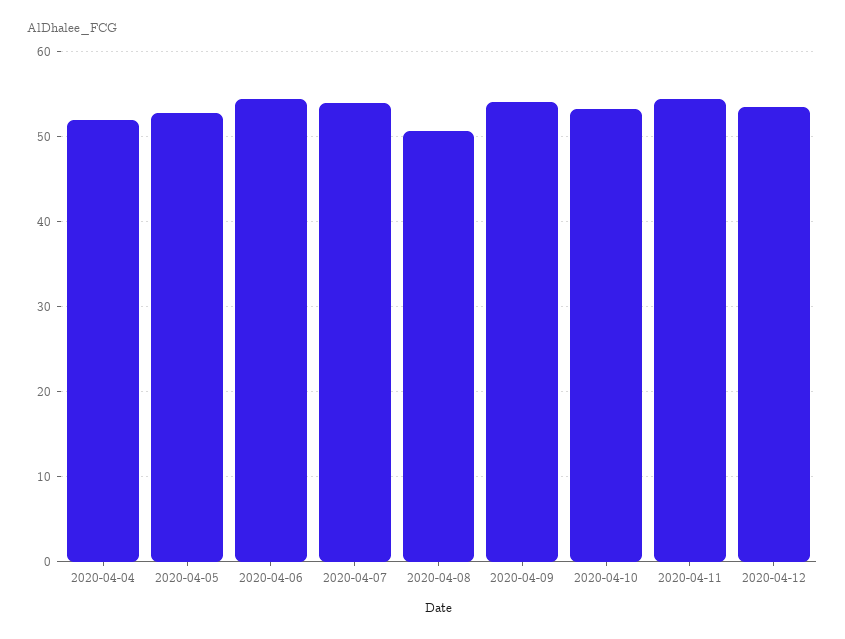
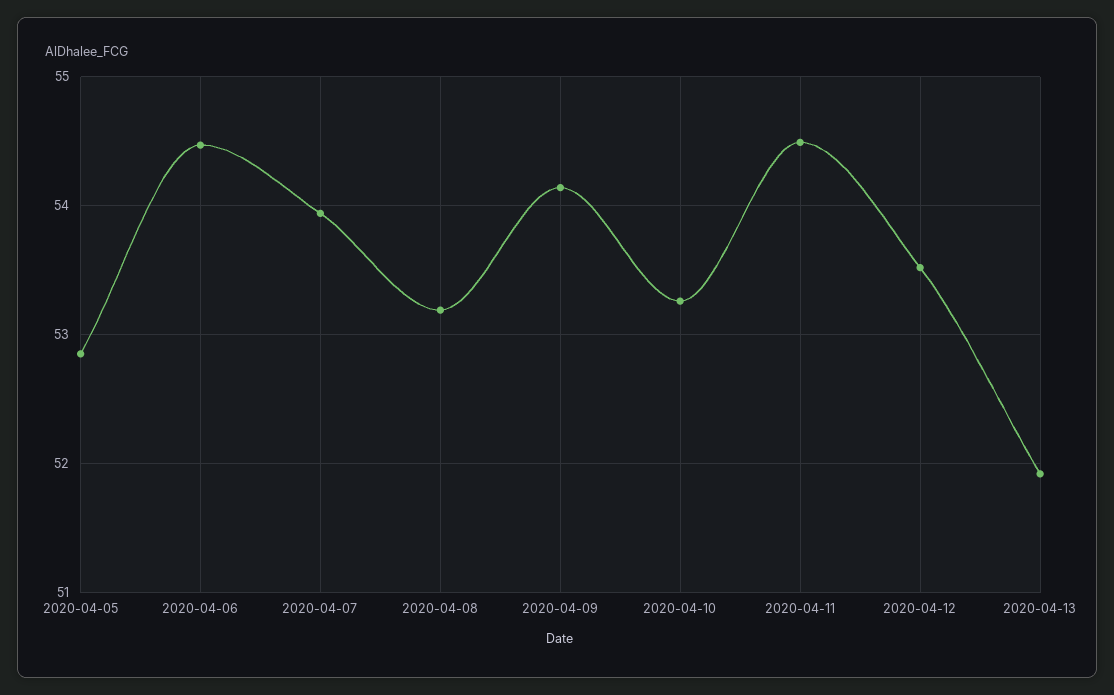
2020-04-04: 52 -> none
2020-04-08: 51 -> 53.2
2020-04-13: none -> 51.9

